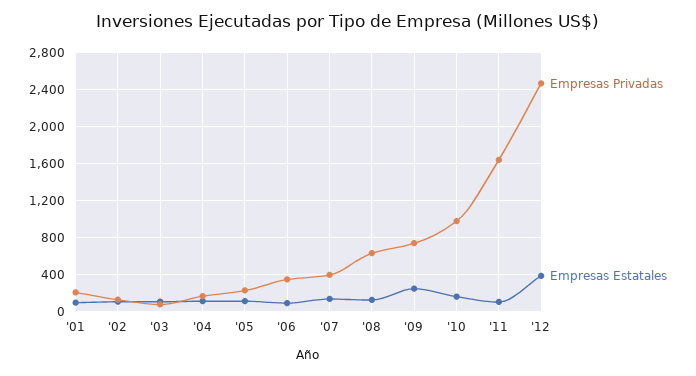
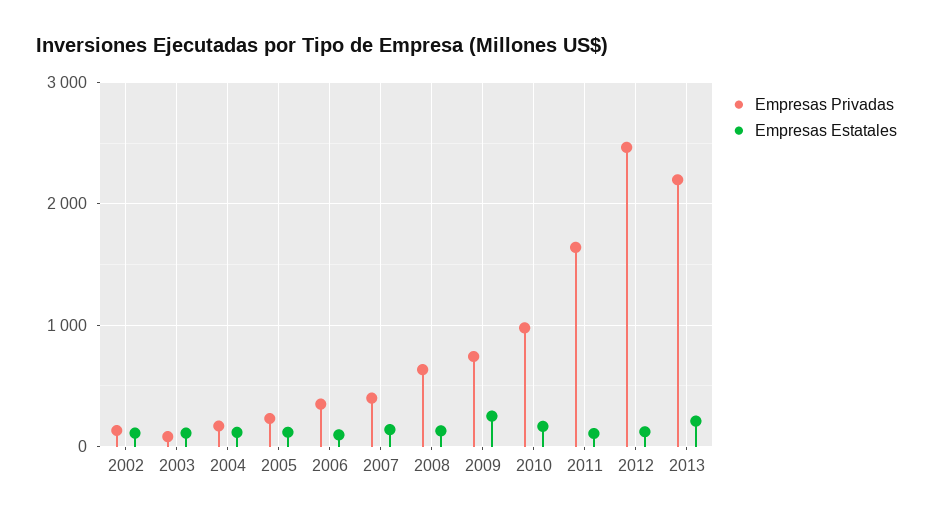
Empresas Privadas, '01: 200 -> none
Empresas Estatales, '01: 100 -> none
Empresas Estatales, '12: 400 -> 100
Empresas Privadas, 2013: none -> 2200
Empresas Estatales, 2013: none -> 200

